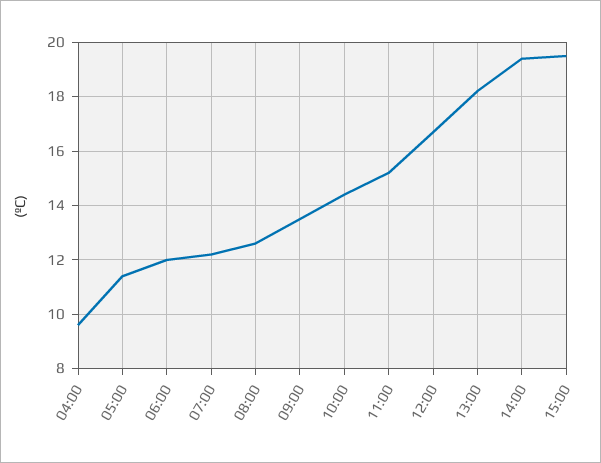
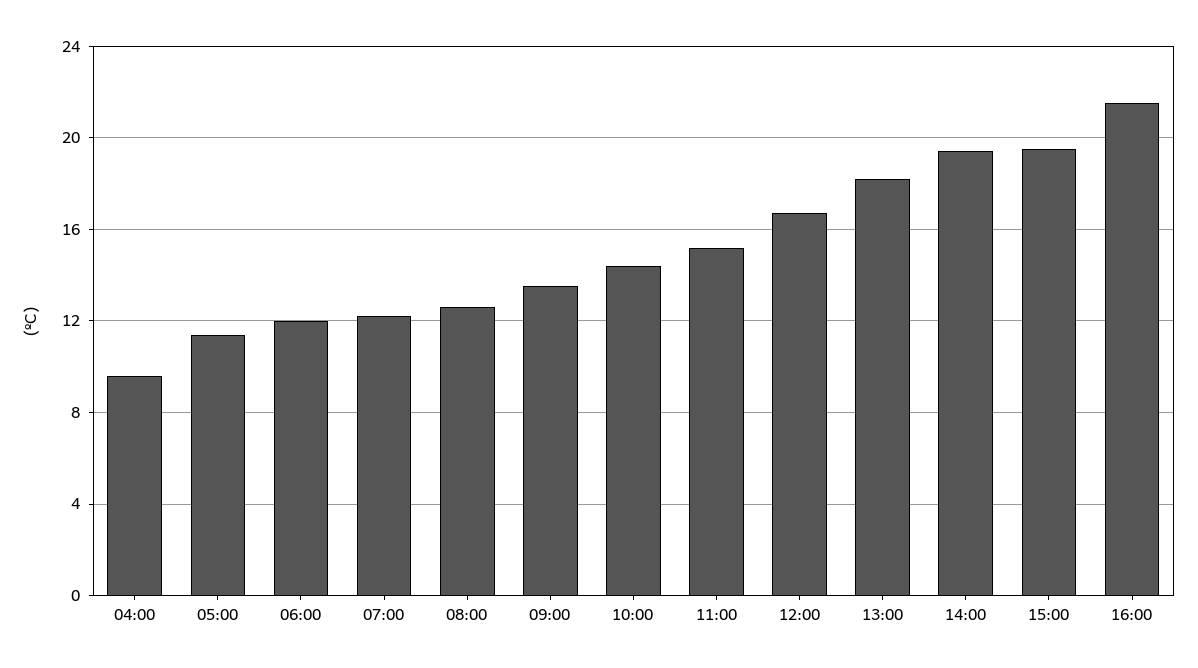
16:00: none -> 21.5

